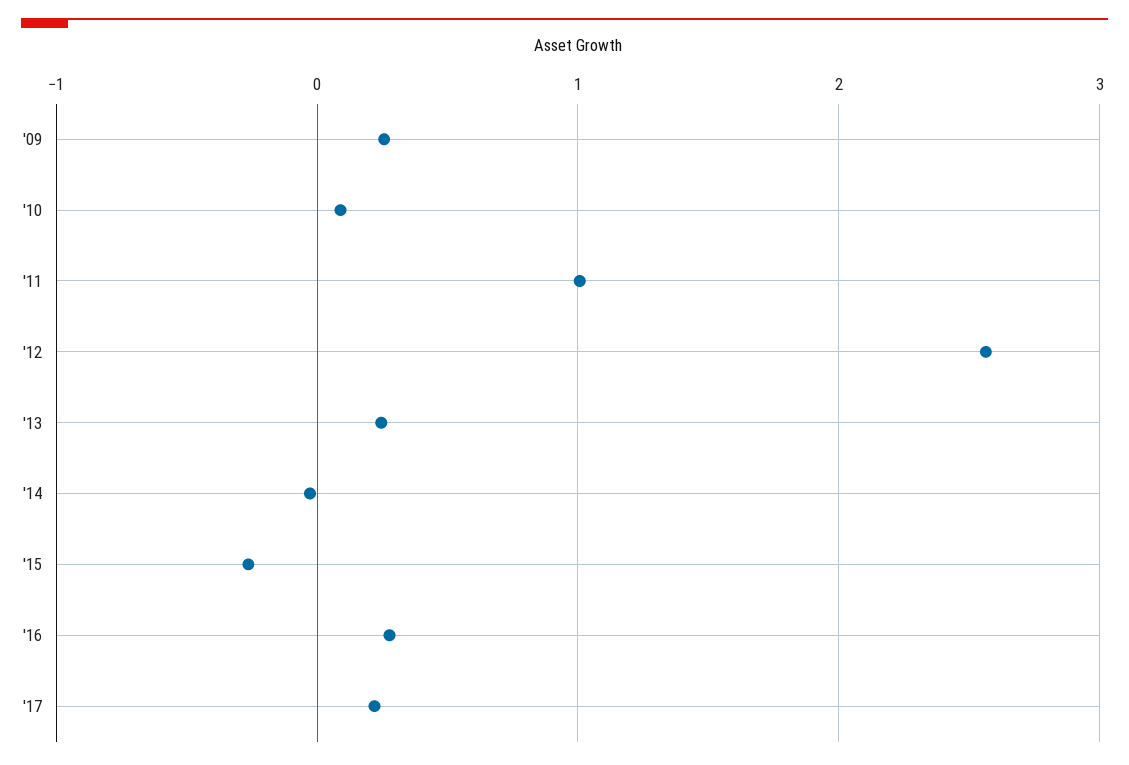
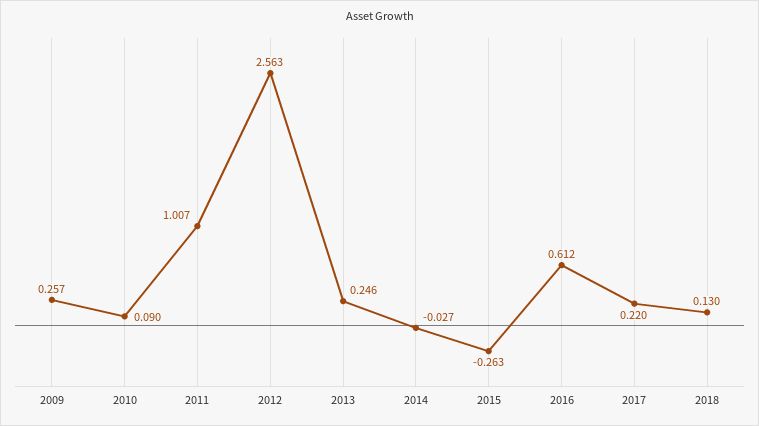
'16: 0.3 -> 0.612
2018: none -> 0.13

